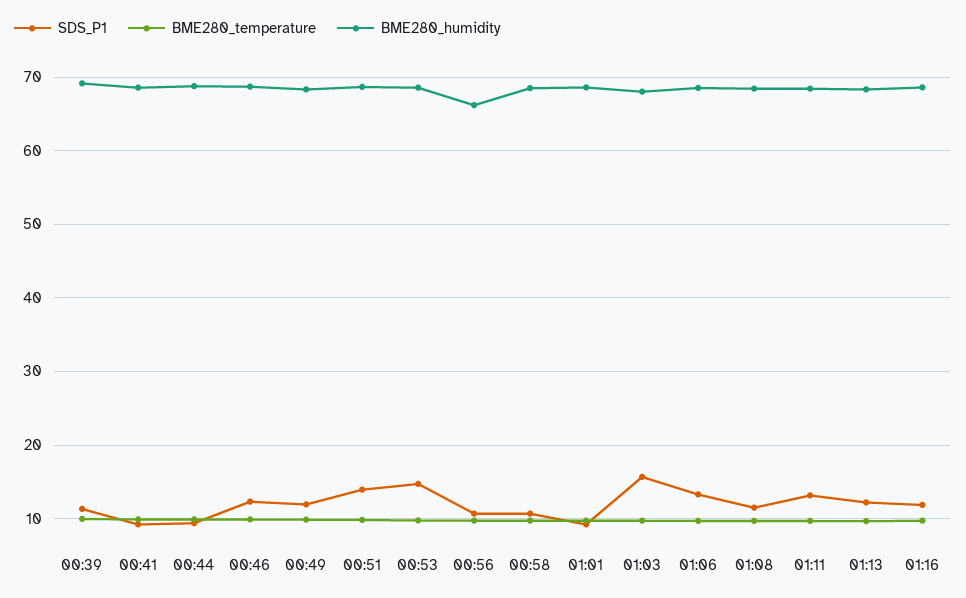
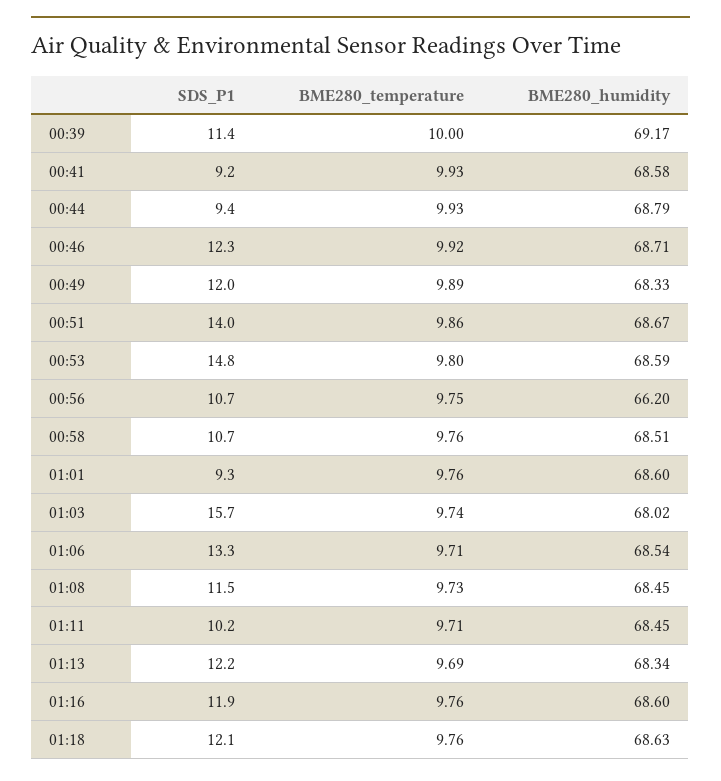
SDS_P1, 01:11: 13 -> 10.2
SDS_P1, 01:18: none -> 12.1
BME280_temperature, 01:18: none -> 9.76
BME280_humidity, 01:18: none -> 68.63

